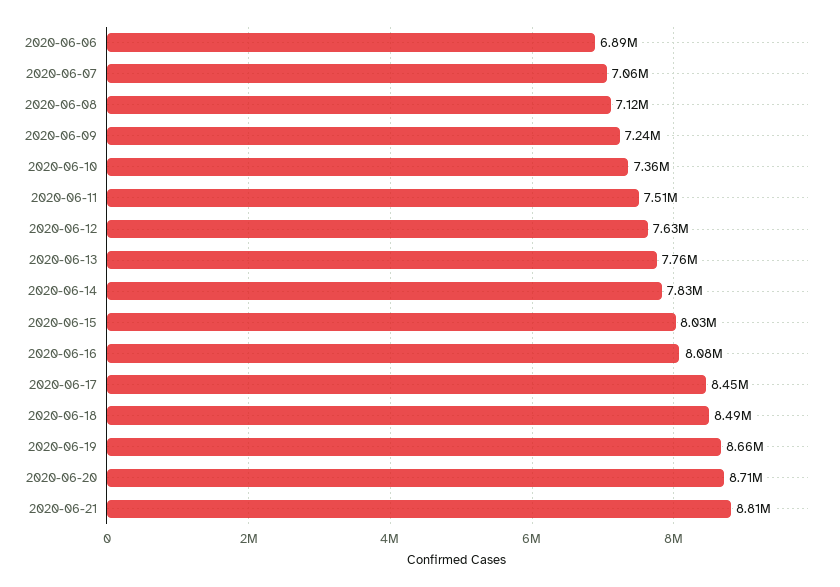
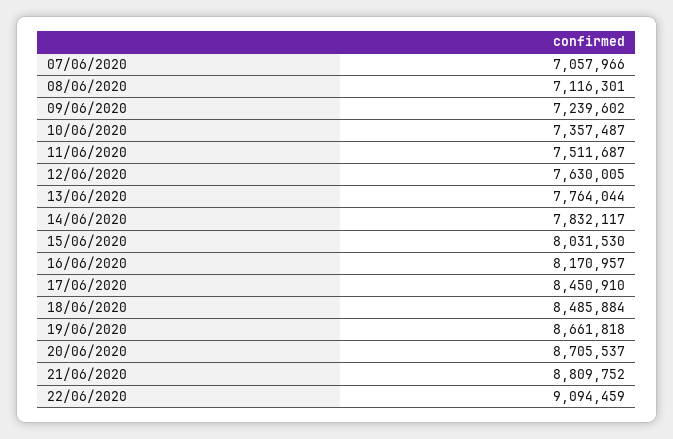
2020-06-06: 6890000 -> none
2020-06-16: 8080000 -> 8170957
22/06/2020: none -> 9094459

